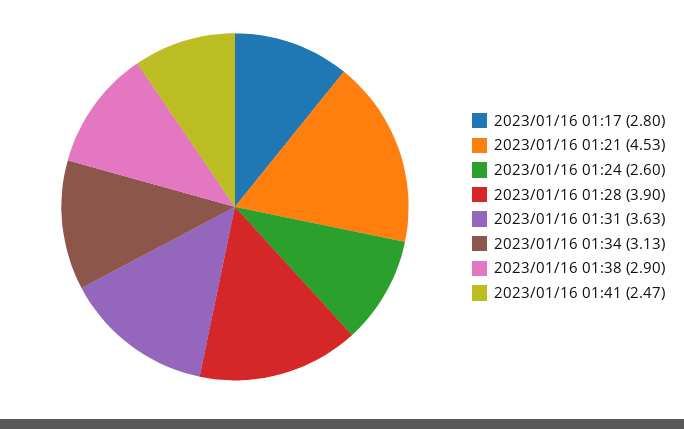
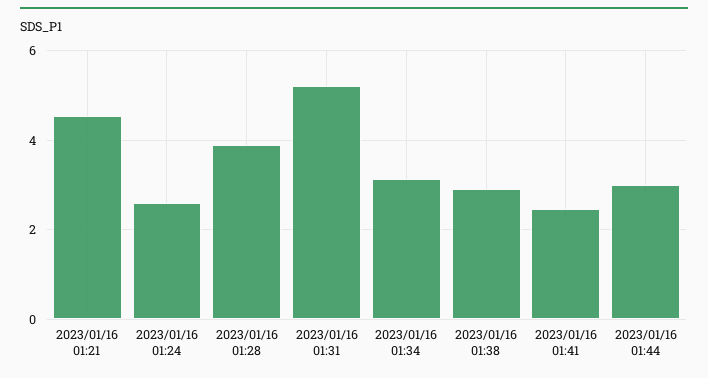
2023/01/16 01:17: 2.8 -> none
2023/01/16 01:31: 3.63 -> 5.2
2023/01/16 01:44: none -> 3

